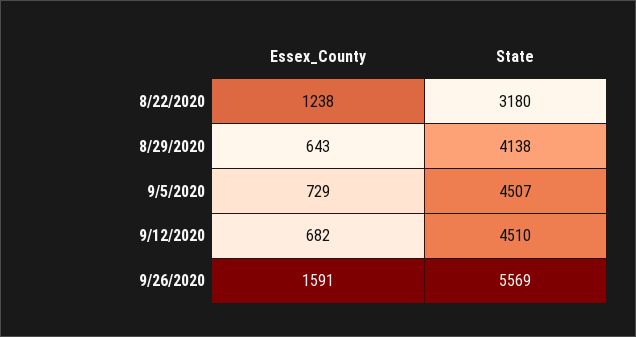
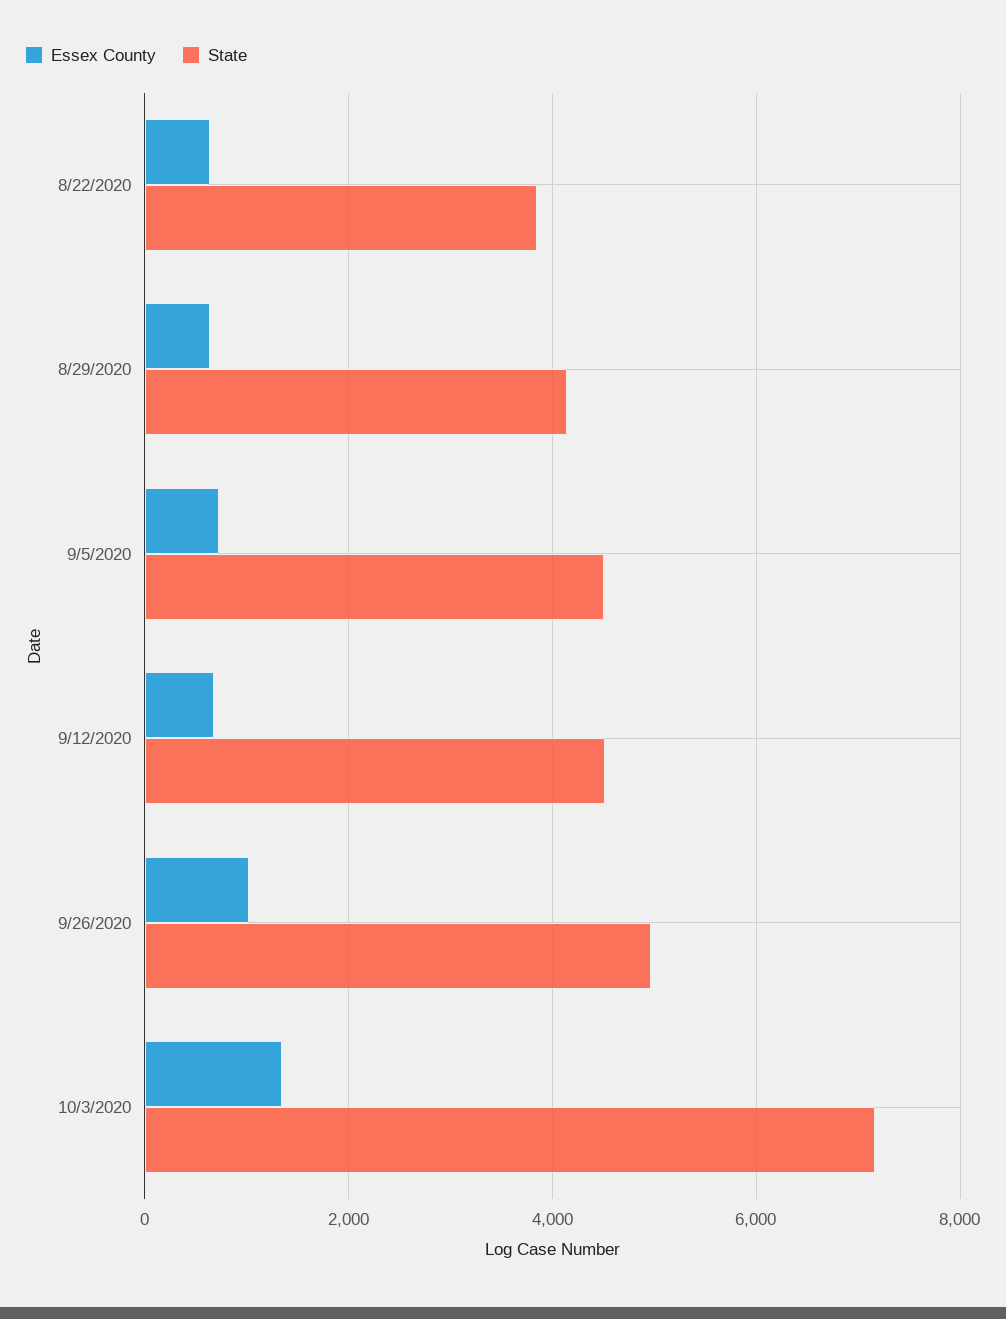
Essex_County, 8/22/2020: 1238 -> 600
State, 8/22/2020: 3180 -> 3800
Essex_County, 9/26/2020: 1591 -> 1000
State, 9/26/2020: 5569 -> 5000
Essex_County, 10/3/2020: none -> 1400
State, 10/3/2020: none -> 7200

